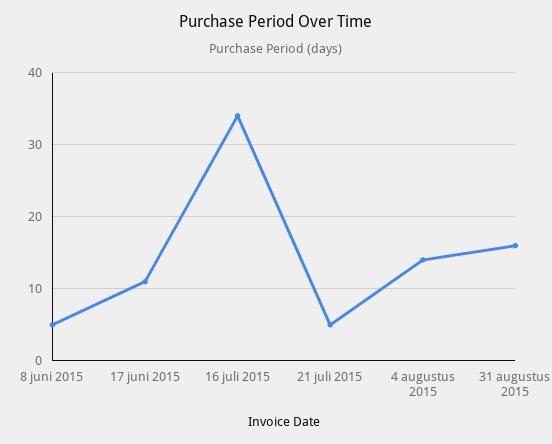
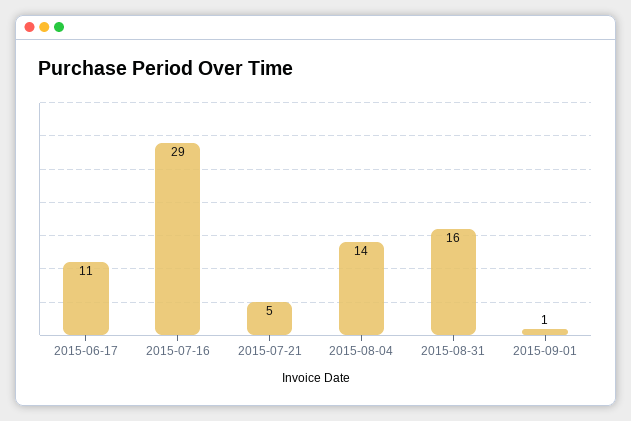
8 juni 2015: 5 -> none
16 juli 2015: 34 -> 29
2015-09-01: none -> 1

